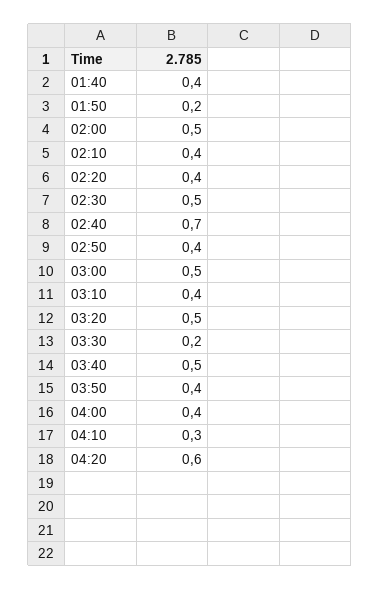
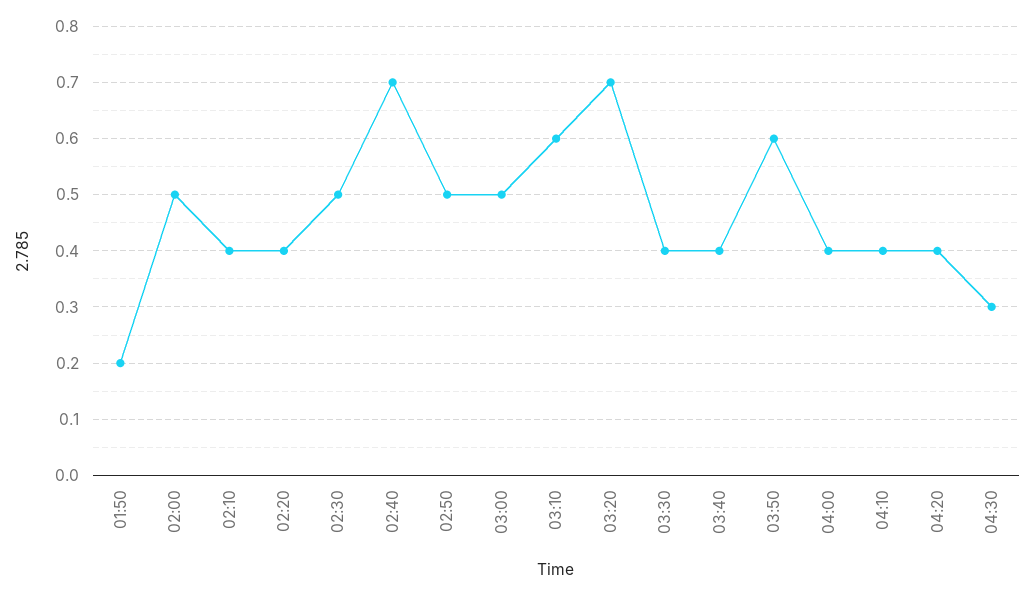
01:40: 0.4 -> none
02:50: 0.4 -> 0.5
03:10: 0.4 -> 0.6
03:20: 0.5 -> 0.7
03:30: 0.2 -> 0.4
03:40: 0.5 -> 0.4
03:50: 0.4 -> 0.6
04:10: 0.3 -> 0.4
04:20: 0.6 -> 0.4
04:30: none -> 0.3

